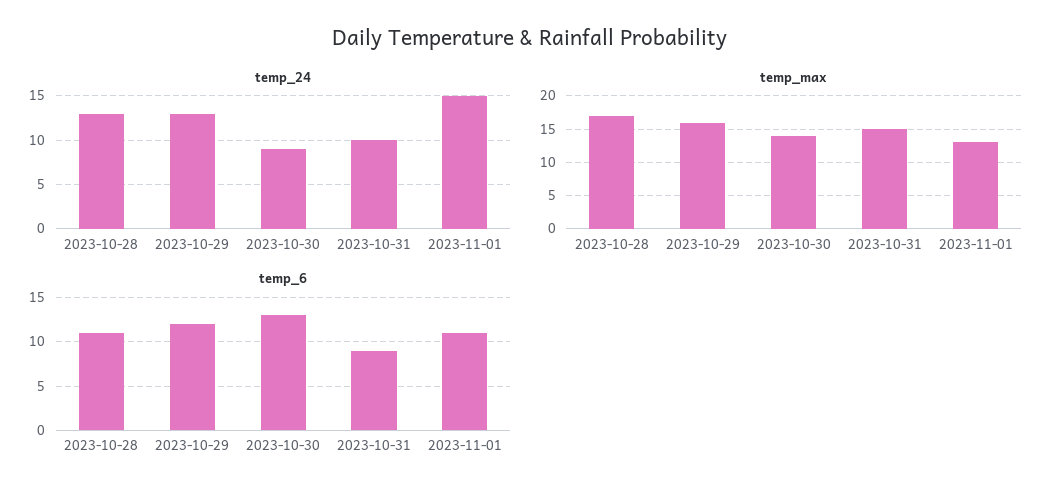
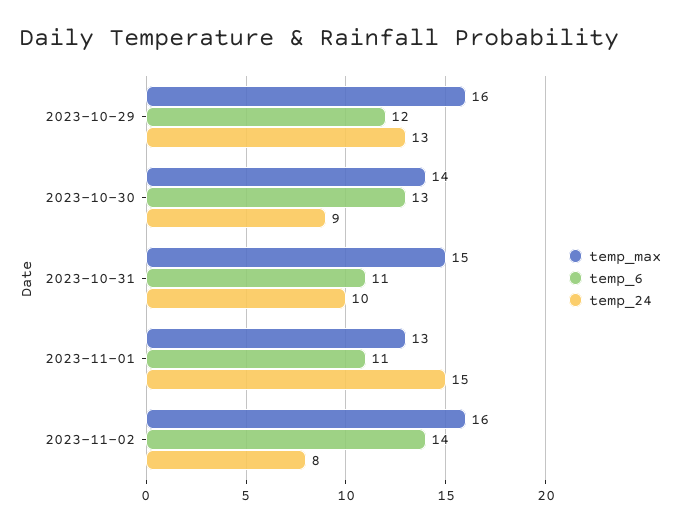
temp_24, 2023-10-28: 13 -> none
temp_max, 2023-10-28: 17 -> none
temp_6, 2023-10-28: 11 -> none
temp_6, 2023-10-31: 9 -> 11
temp_max, 2023-11-02: none -> 16
temp_6, 2023-11-02: none -> 14
temp_24, 2023-11-02: none -> 8

